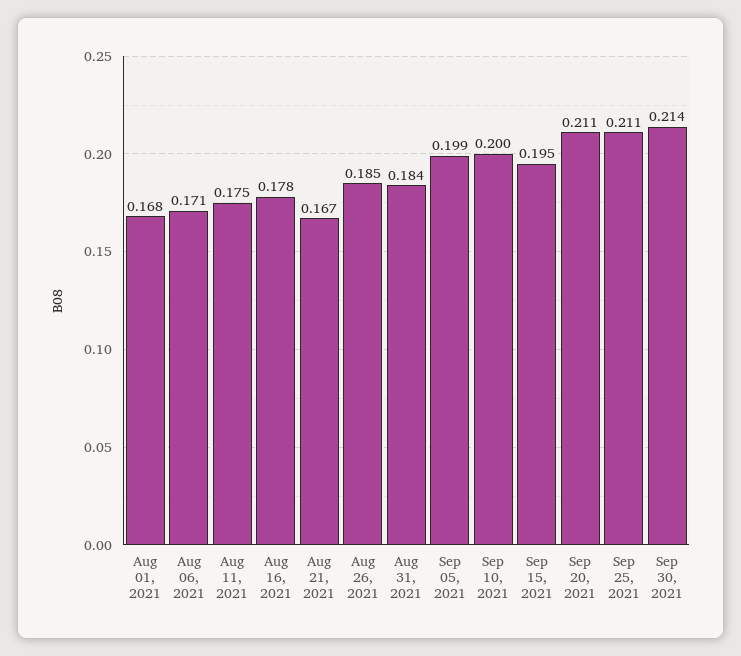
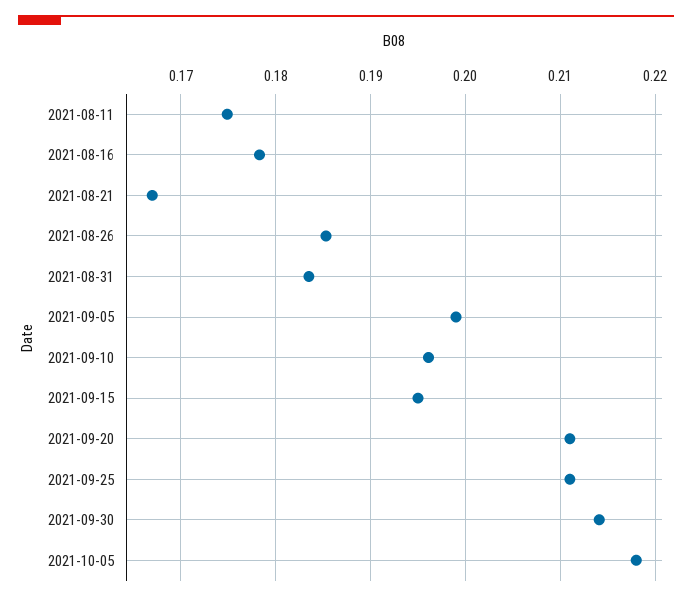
Aug 01, 2021: 0.168 -> none
Aug 06, 2021: 0.171 -> none
Sep 10, 2021: 0.2 -> 0.196
2021-10-05: none -> 0.218

